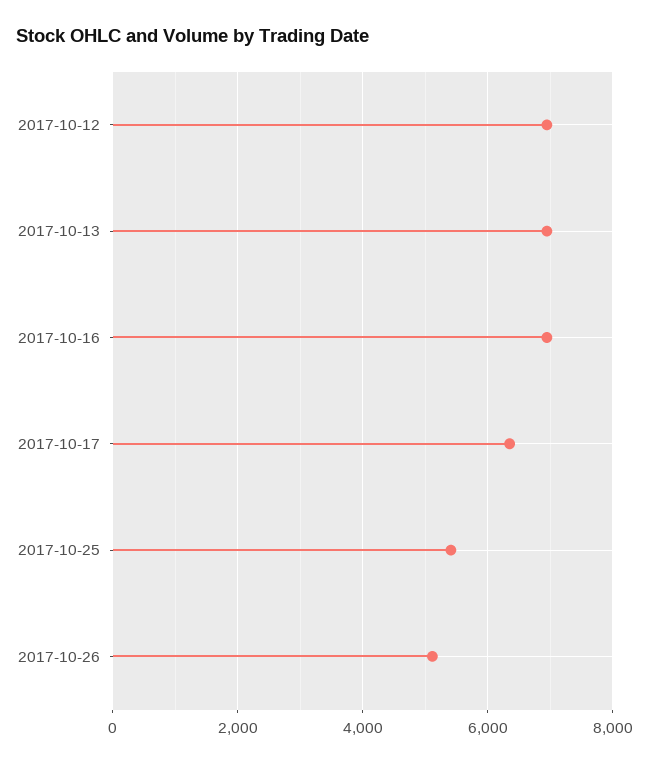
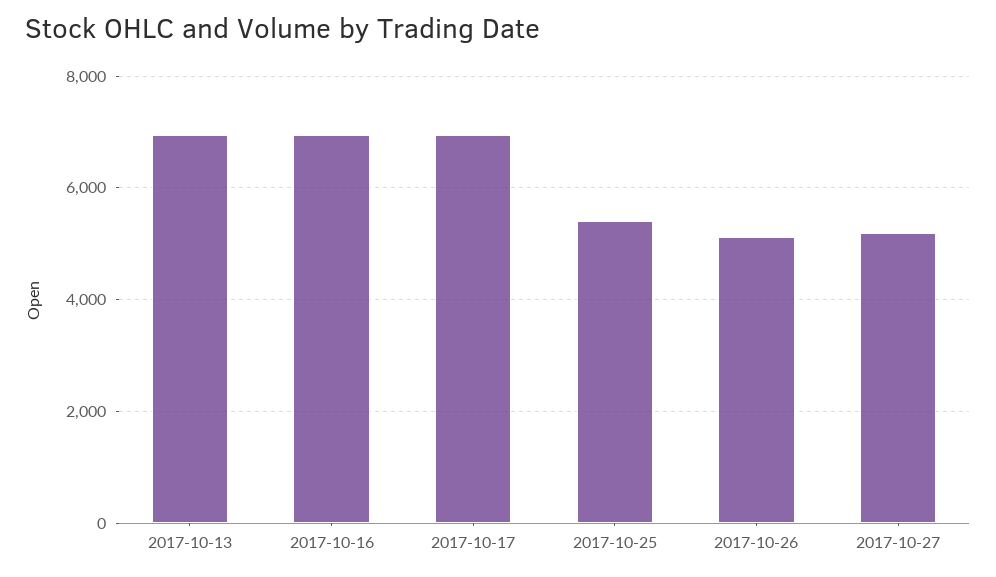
2017-10-12: 7000 -> none
2017-10-17: 6400 -> 7000
2017-10-27: none -> 5200

